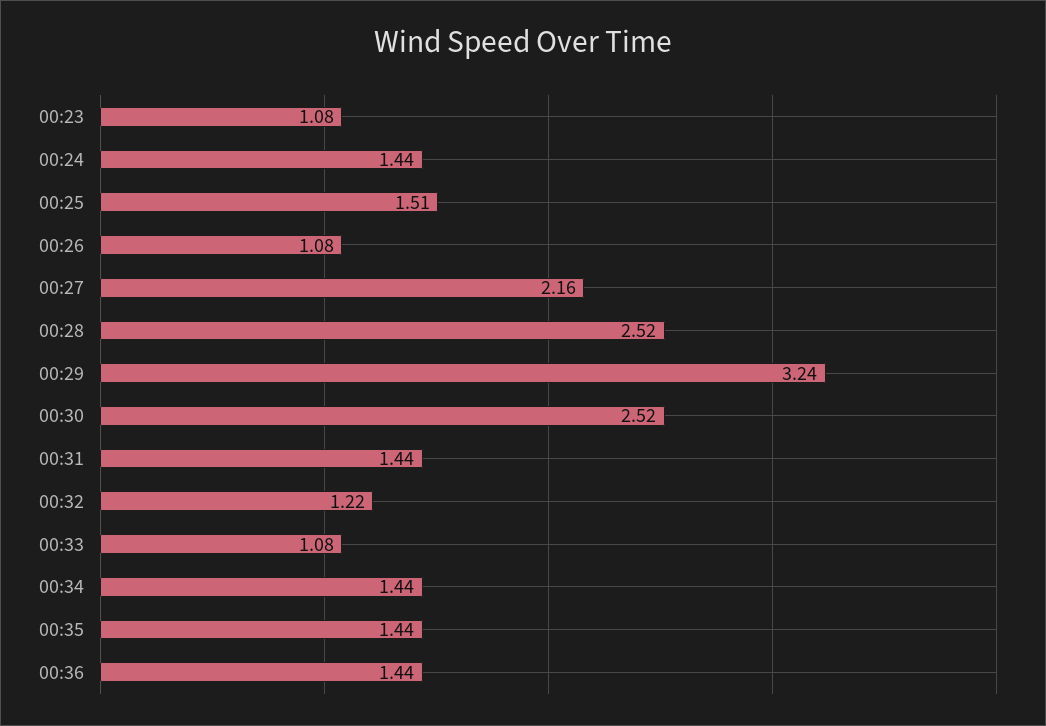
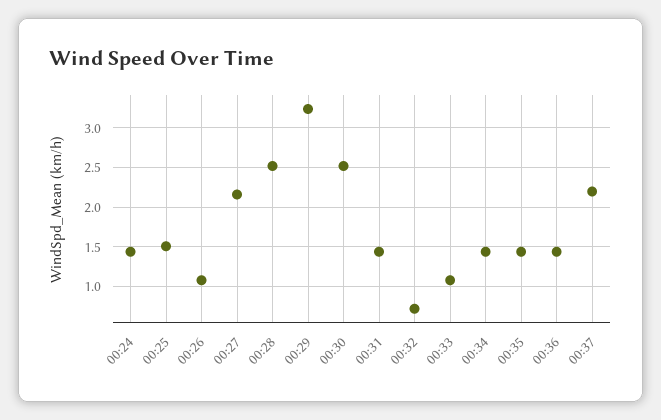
00:23: 1.08 -> none
00:32: 1.22 -> 0.7
00:37: none -> 2.2

